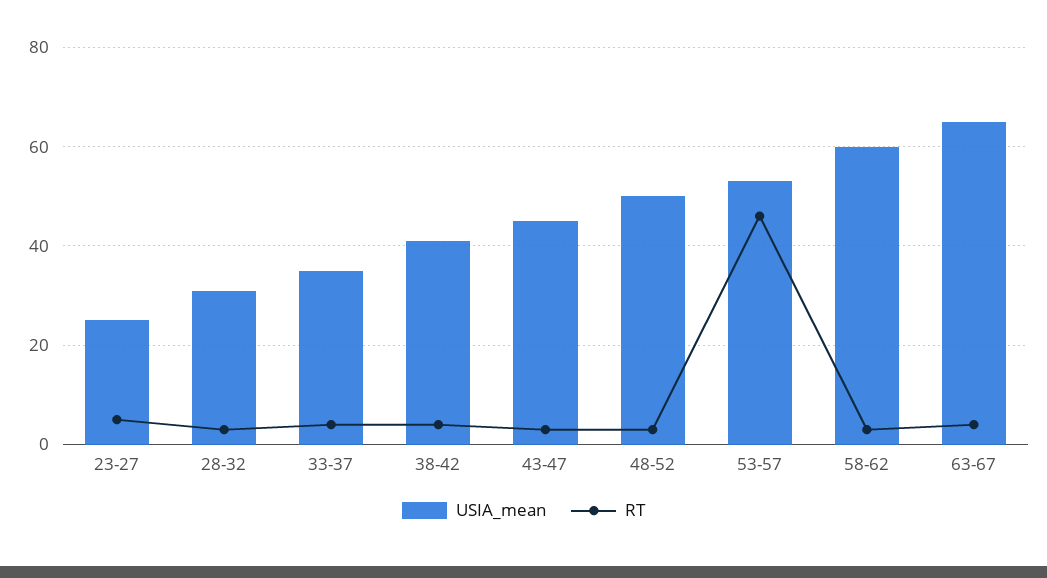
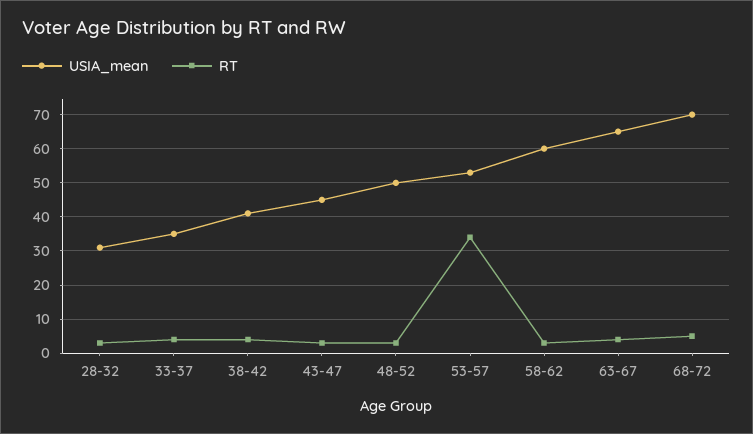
USIA_mean, 23-27: 25 -> none
RT, 23-27: 5 -> none
RT, 53-57: 45 -> 35
USIA_mean, 68-72: none -> 70
RT, 68-72: none -> 5

